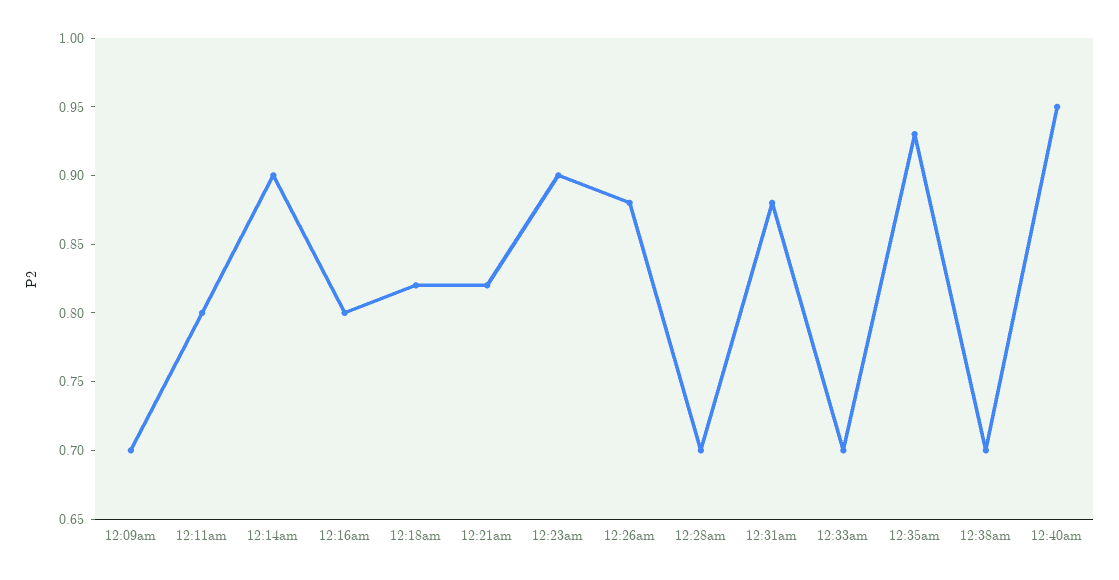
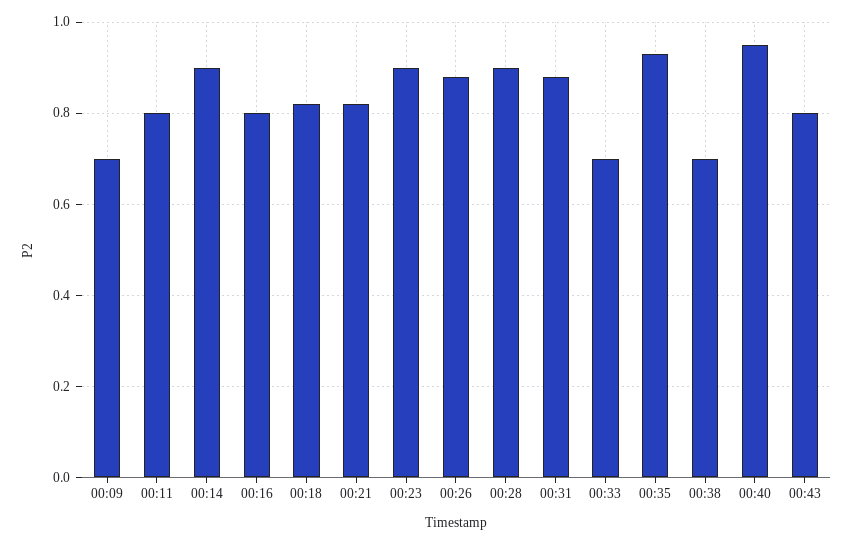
12:28am: 0.7 -> 0.9
00:43: none -> 0.8

